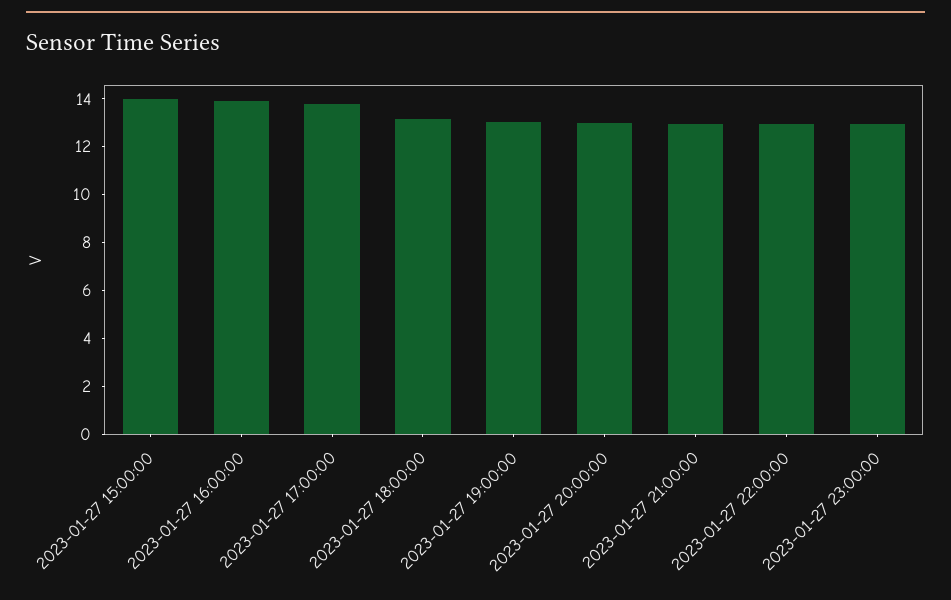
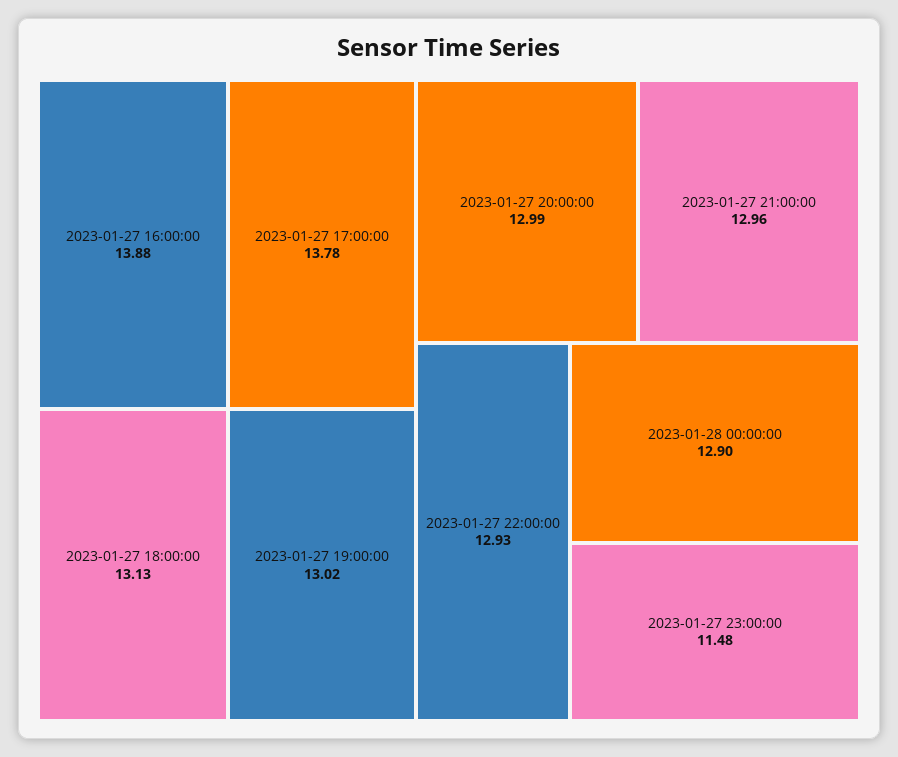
2023-01-27 15:00:00: 14 -> none
2023-01-27 23:00:00: 13 -> 11.48
2023-01-28 00:00:00: none -> 12.9

